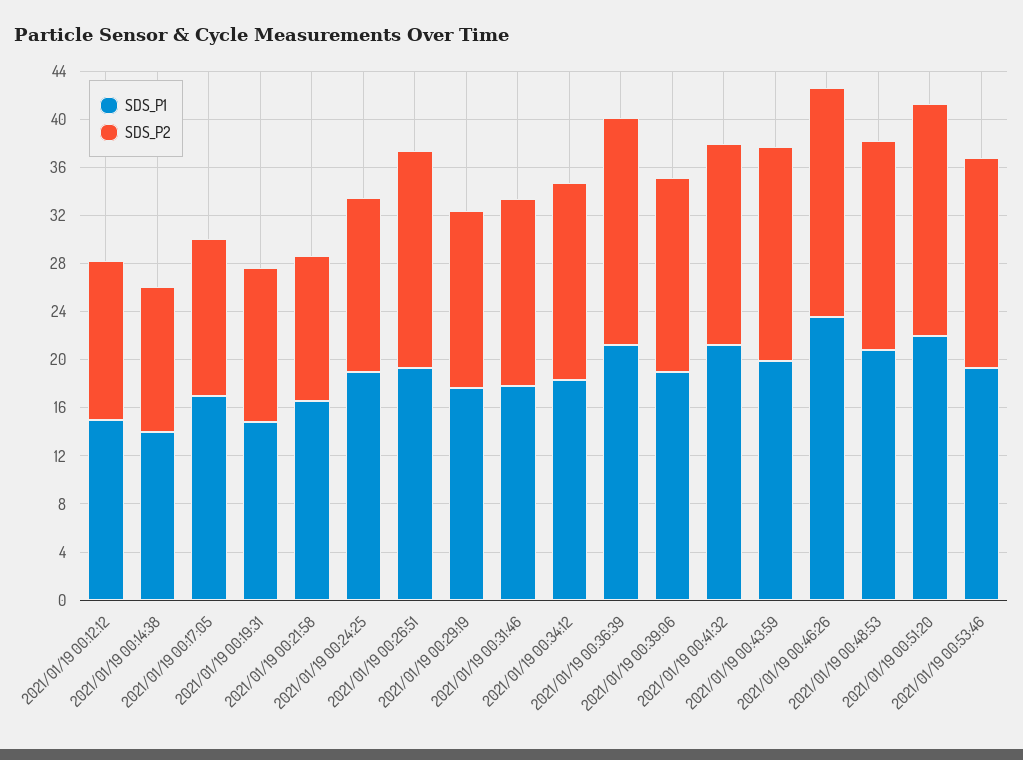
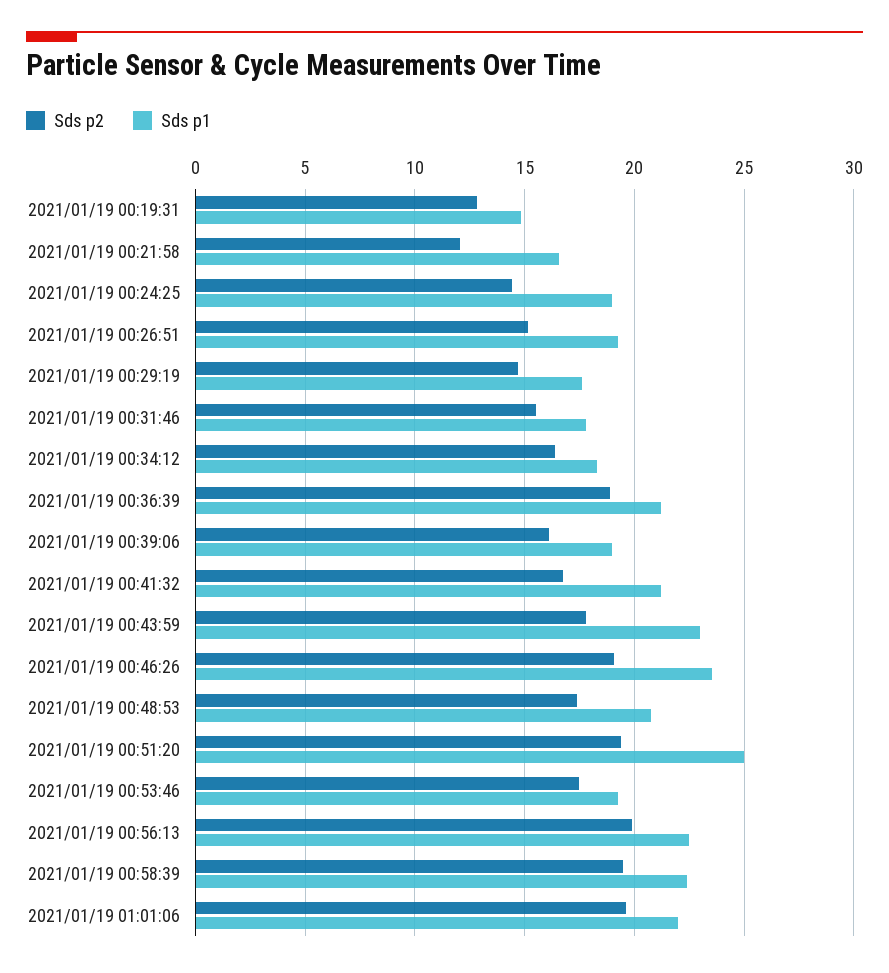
SDS_P1, 2021/01/19 00:12:12: 15 -> none
SDS_P2, 2021/01/19 00:12:12: 13 -> none
SDS_P1, 2021/01/19 00:14:38: 14 -> none
SDS_P2, 2021/01/19 00:14:38: 12 -> none
SDS_P1, 2021/01/19 00:17:05: 17 -> none
SDS_P2, 2021/01/19 00:17:05: 13 -> none
SDS_P2, 2021/01/19 00:26:51: 18 -> 15
SDS_P1, 2021/01/19 00:43:59: 20 -> 23
SDS_P1, 2021/01/19 00:51:20: 22 -> 25
SDS_P2, 2021/01/19 00:56:13: none -> 20
SDS_P1, 2021/01/19 00:56:13: none -> 22.5
SDS_P2, 2021/01/19 00:58:39: none -> 19.5
SDS_P1, 2021/01/19 00:58:39: none -> 22.5
SDS_P2, 2021/01/19 01:01:06: none -> 19.5
SDS_P1, 2021/01/19 01:01:06: none -> 22

